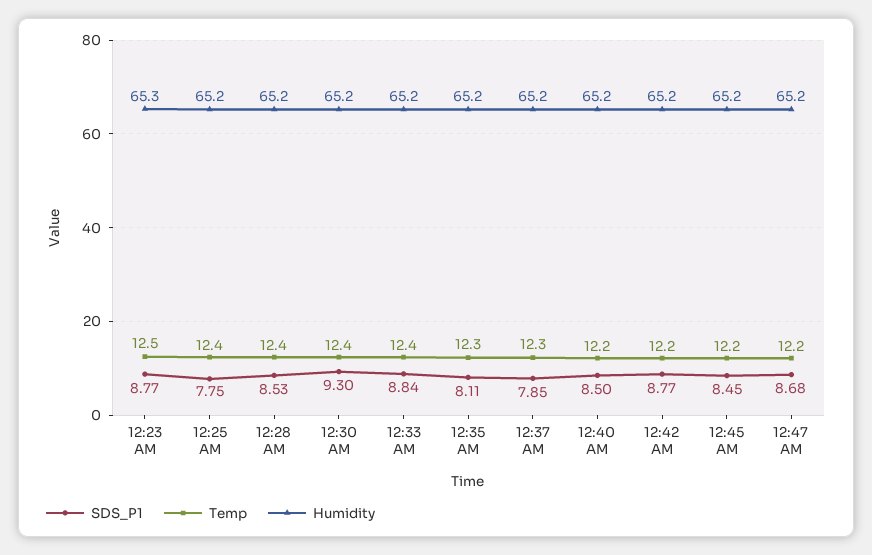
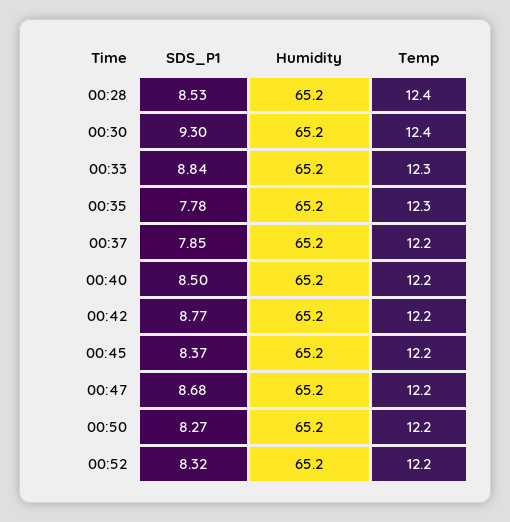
SDS_P1, 12:23 AM: 8.77 -> none
Temp, 12:23 AM: 12.5 -> none
Humidity, 12:23 AM: 65.3 -> none
SDS_P1, 12:25 AM: 7.75 -> none
Temp, 12:25 AM: 12.4 -> none
Humidity, 12:25 AM: 65.2 -> none
Temp, 12:33 AM: 12.4 -> 12.3
SDS_P1, 12:35 AM: 8.11 -> 7.78
Temp, 12:37 AM: 12.3 -> 12.2
SDS_P1, 12:45 AM: 8.45 -> 8.37
SDS_P1, 00:50: none -> 8.27
Humidity, 00:50: none -> 65.2
Temp, 00:50: none -> 12.2
SDS_P1, 00:52: none -> 8.32
Humidity, 00:52: none -> 65.2
Temp, 00:52: none -> 12.2

